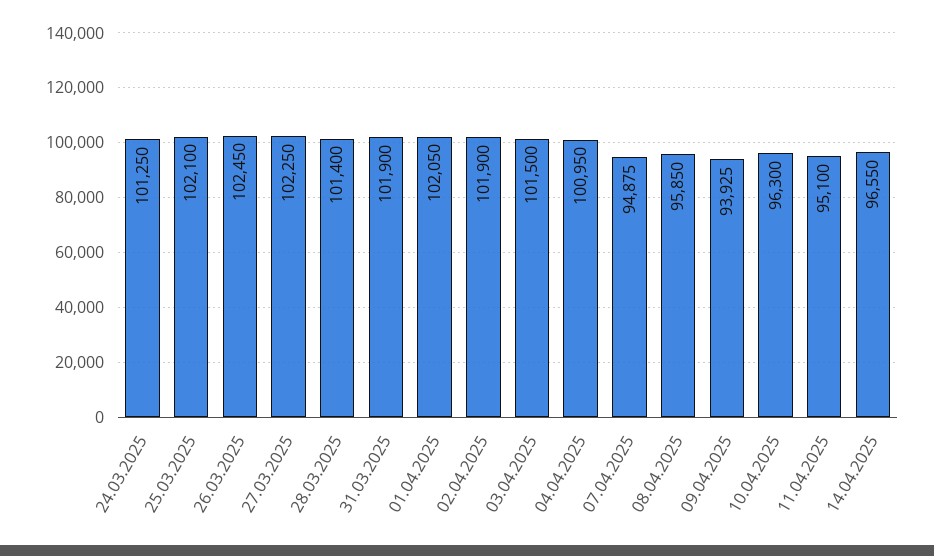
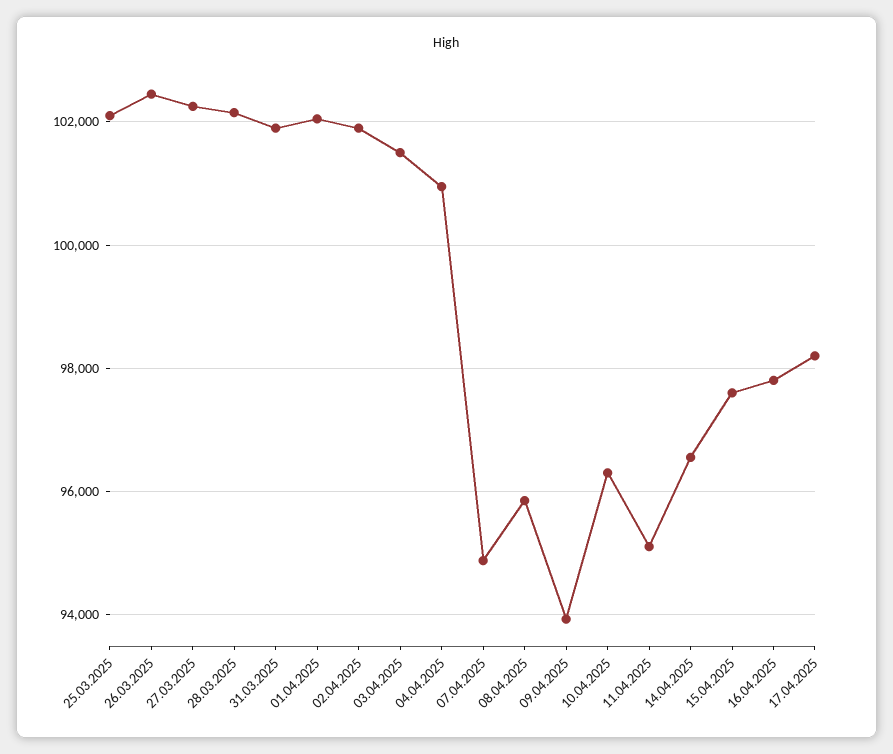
24.03.2025: 101250 -> none
28.03.2025: 101400 -> 102200
15.04.2025: none -> 97600
16.04.2025: none -> 97800
17.04.2025: none -> 98200

